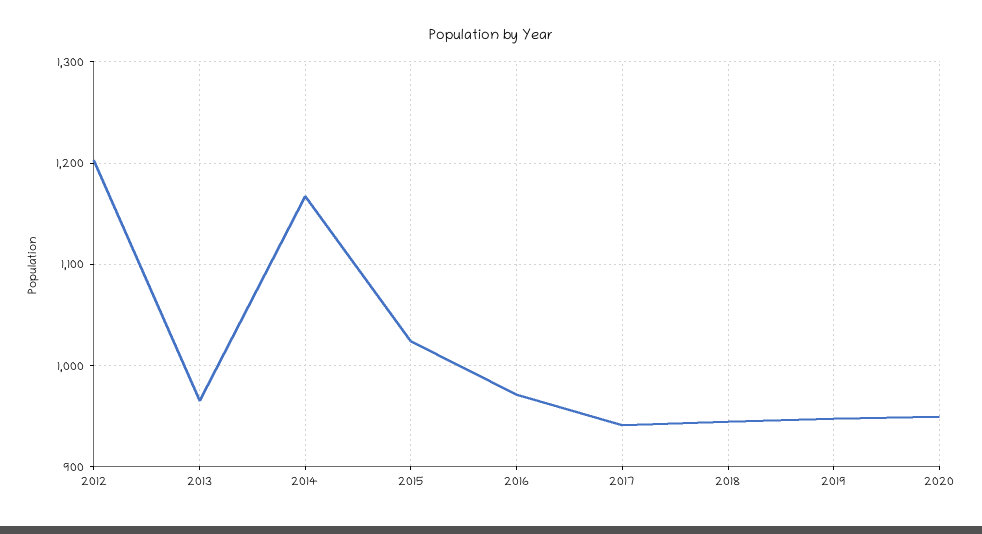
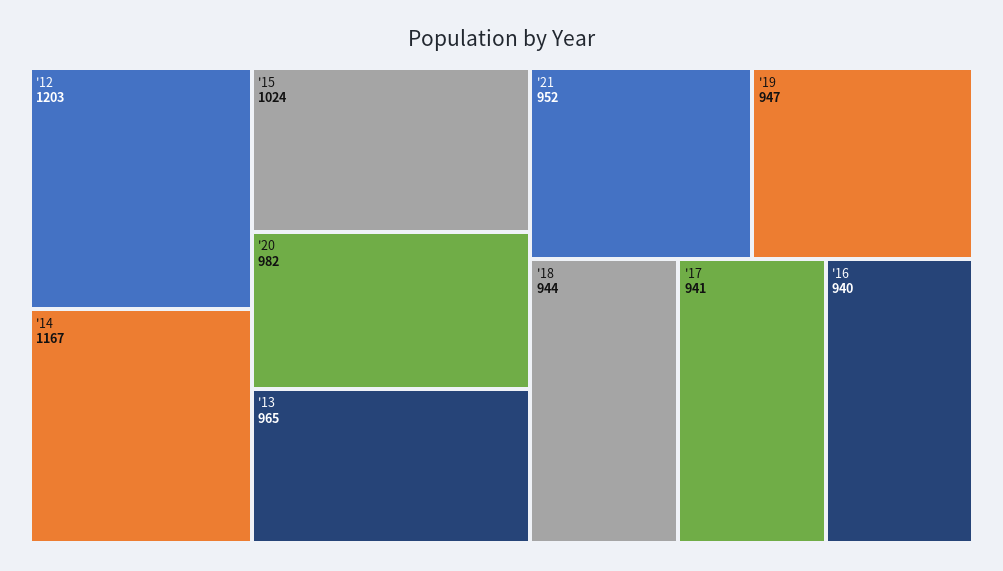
2016: 970 -> 940
2020: 950 -> 982
'21: none -> 952

